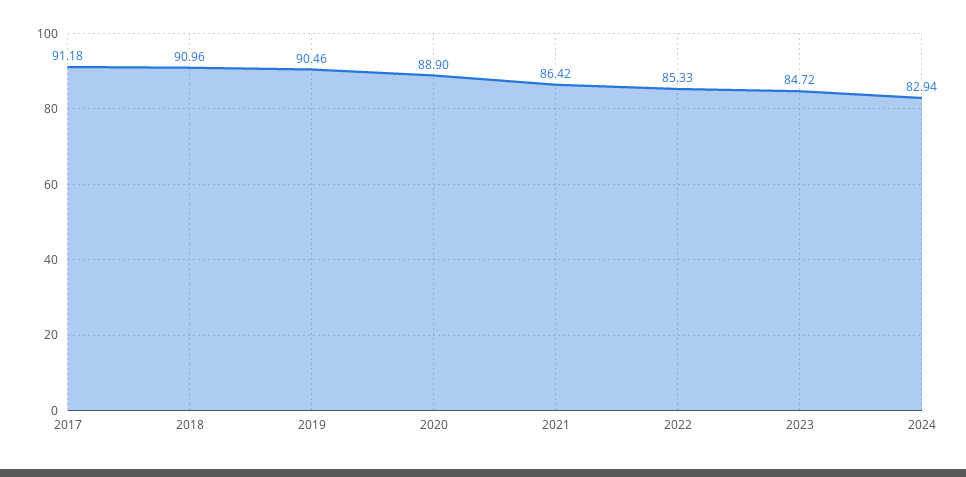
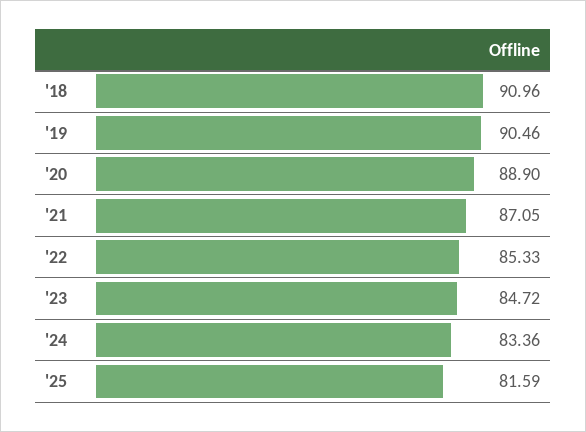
2017: 91.18 -> none
2021: 86.42 -> 87.05
2024: 82.94 -> 83.36
'25: none -> 81.59

